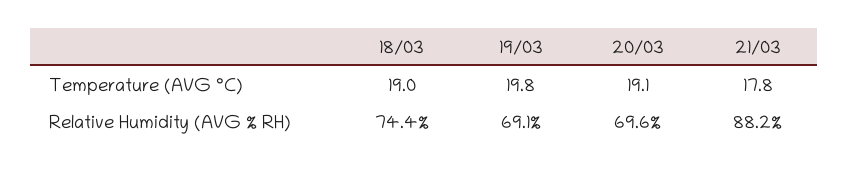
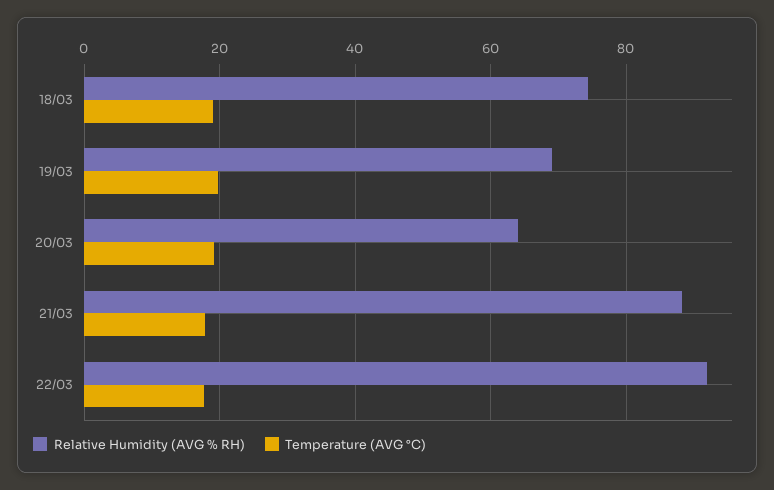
Relative Humidity (AVG % RH), 20/03: 69.6 -> 64
Relative Humidity (AVG % RH), 22/03: none -> 92
Temperature (AVG °C), 22/03: none -> 18

